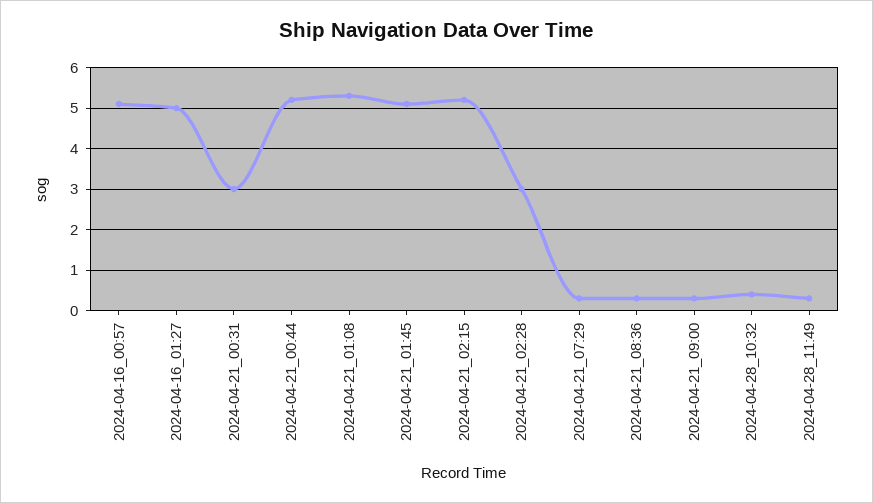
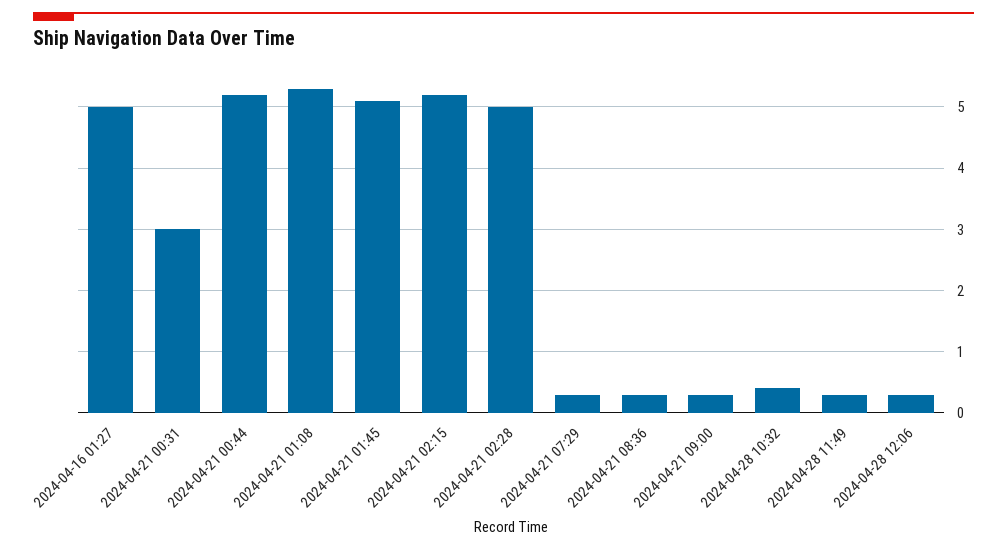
2024-04-16_00:57: 5 -> none
2024-04-21_02:28: 3 -> 5
2024-04-28 12:06: none -> 0.3

